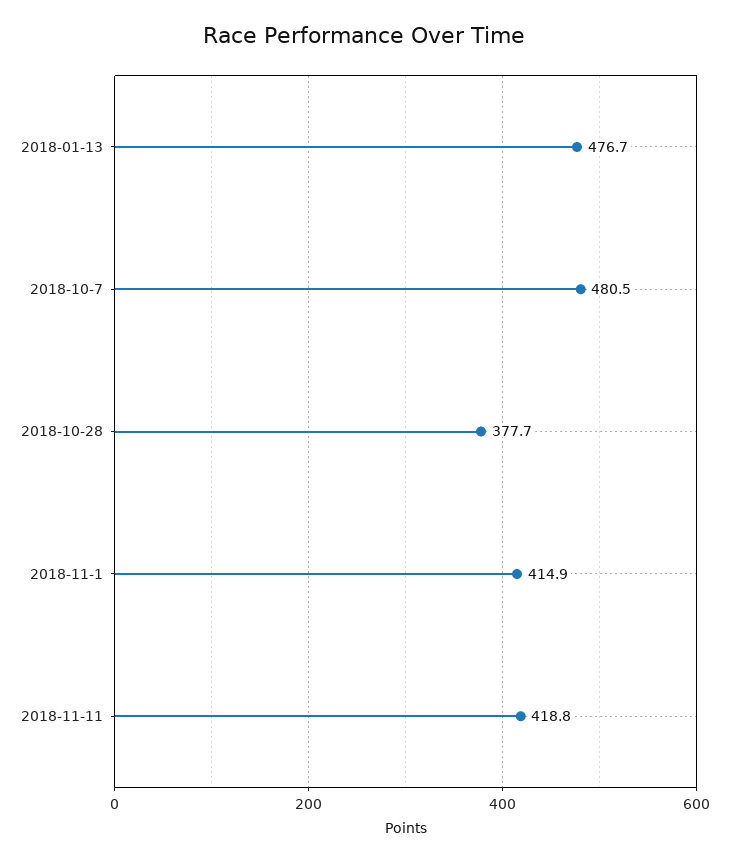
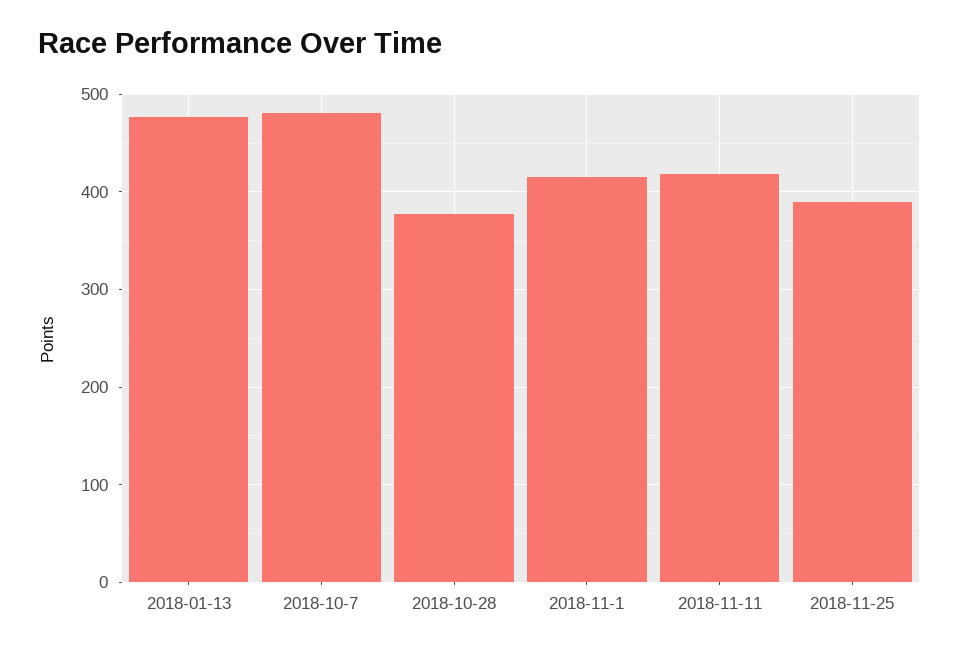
2018-11-25: none -> 390

